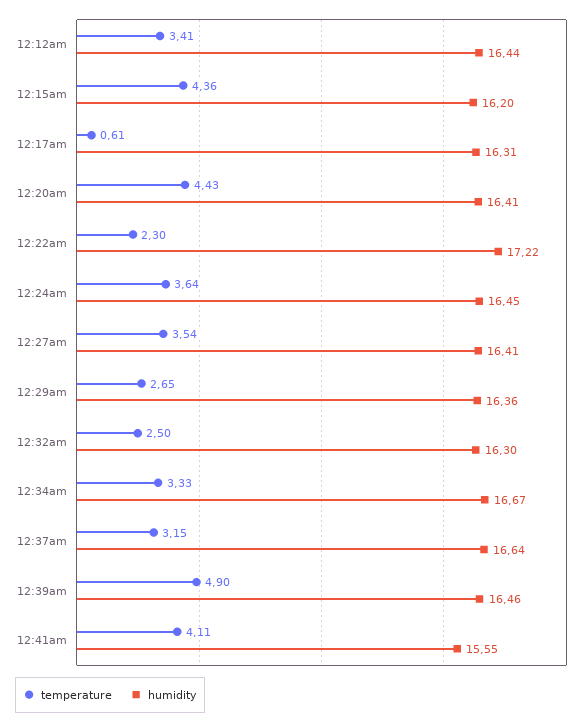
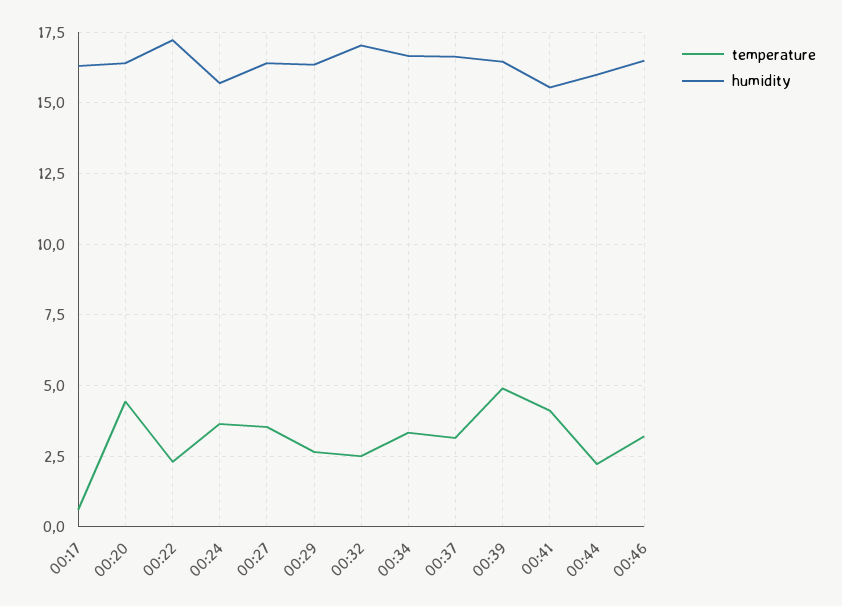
temperature, 12:12am: 3.41 -> none
humidity, 12:12am: 16.44 -> none
temperature, 12:15am: 4.36 -> none
humidity, 12:15am: 16.2 -> none
humidity, 12:24am: 16.45 -> 15.75
humidity, 12:32am: 16.3 -> 17
temperature, 00:44: none -> 2.25
humidity, 00:44: none -> 16
temperature, 00:46: none -> 3.25
humidity, 00:46: none -> 16.5

